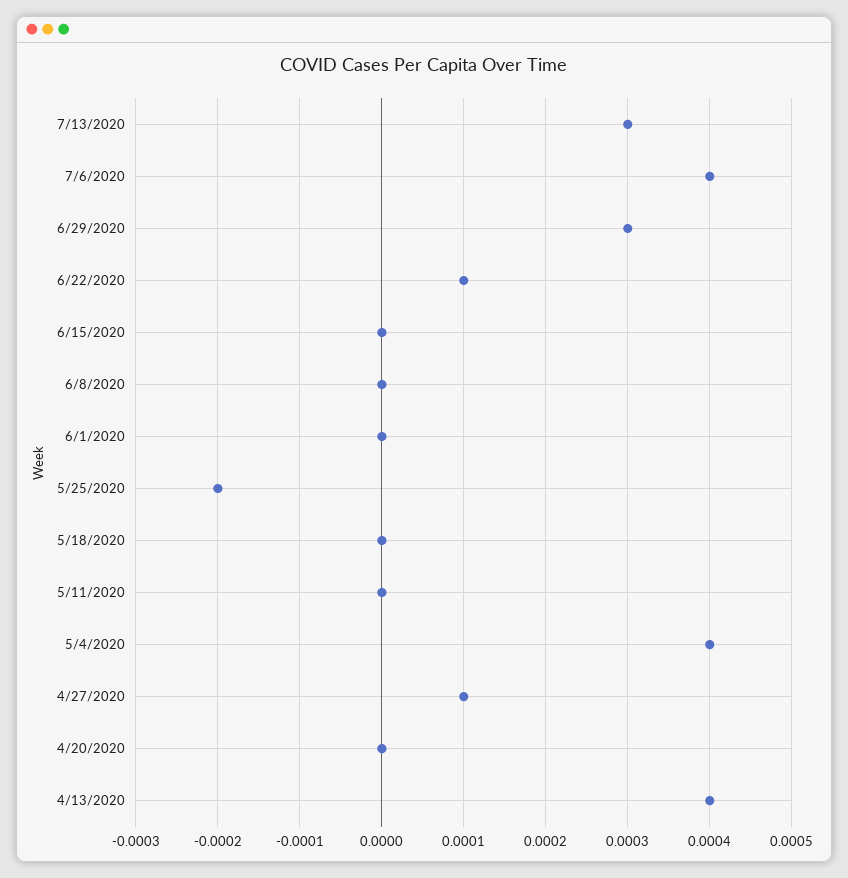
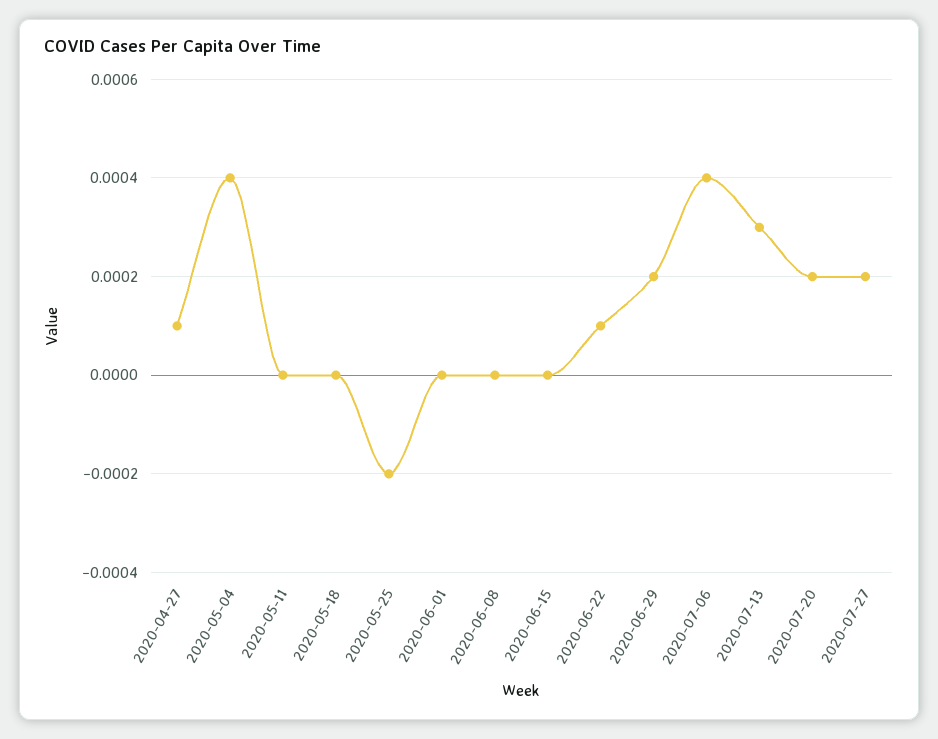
6/29/2020: 0.0003 -> 0.0002
4/20/2020: 0 -> none
4/13/2020: 0.0004 -> none
2020-07-20: none -> 0.0002
2020-07-27: none -> 0.0002

